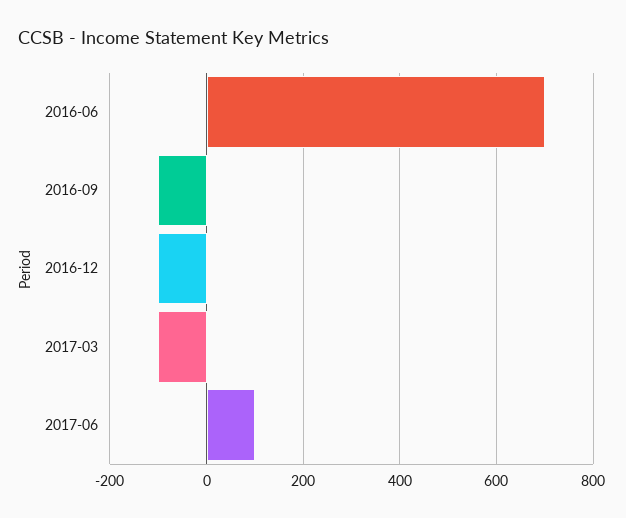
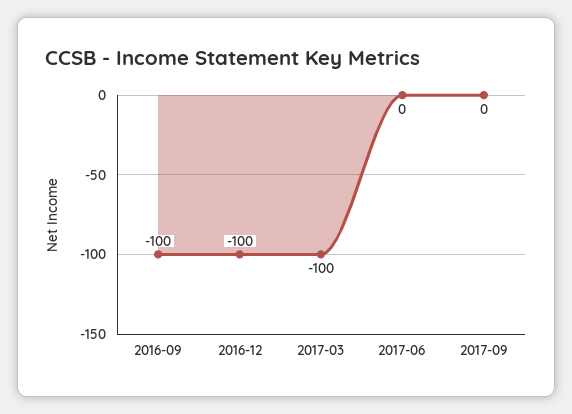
2016-06: 700 -> none
2017-06: 100 -> 0
2017-09: none -> 0

